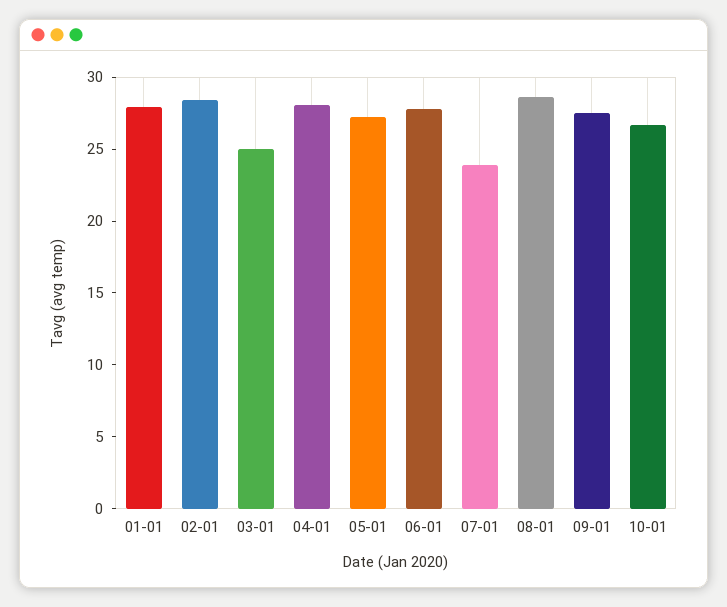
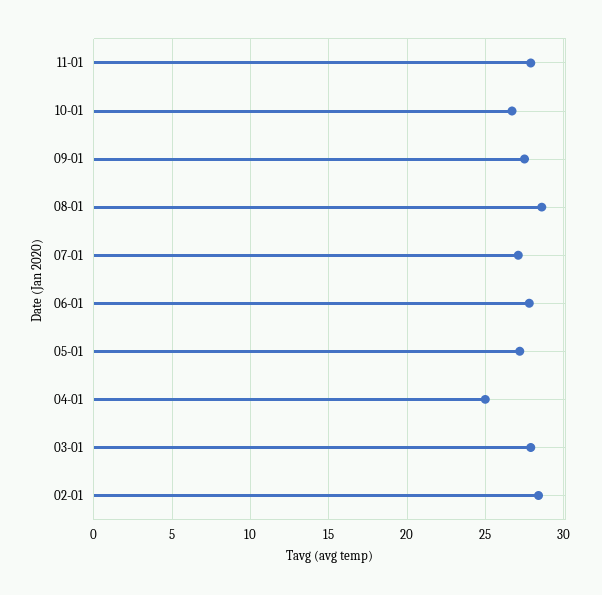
01-01: 28 -> none
03-01: 25 -> 28
04-01: 28 -> 25
07-01: 24 -> 27
11-01: none -> 28

